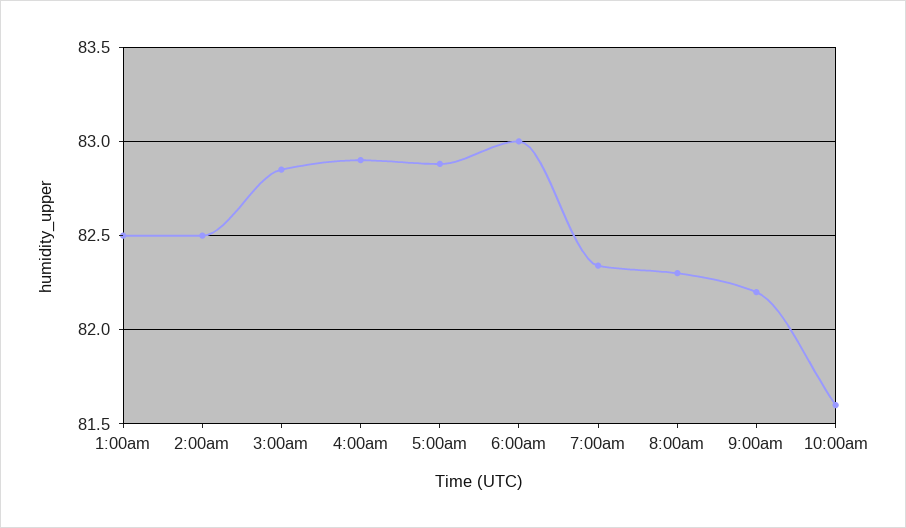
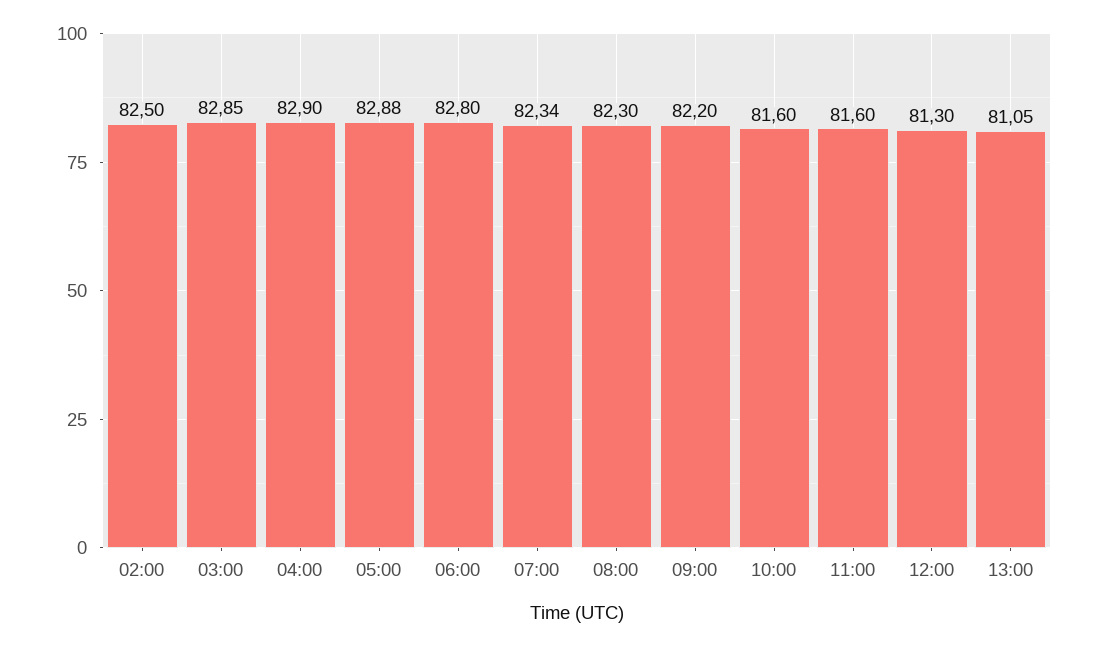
1:00am: 82.5 -> none
6:00am: 83 -> 82.8
11:00: none -> 81.6
12:00: none -> 81.3
13:00: none -> 81.05

